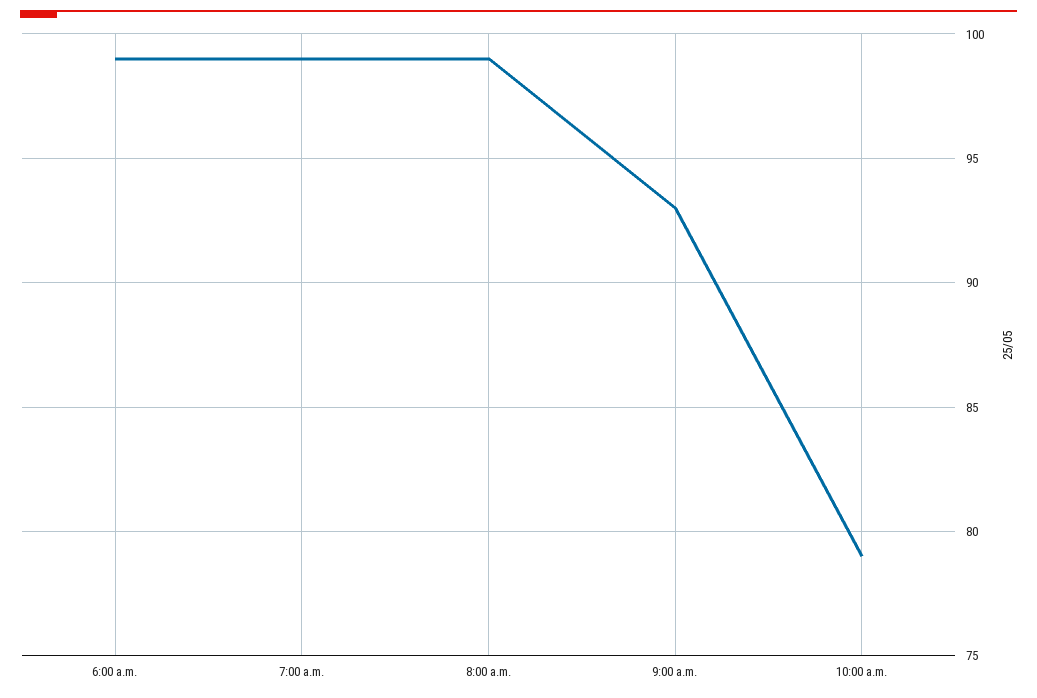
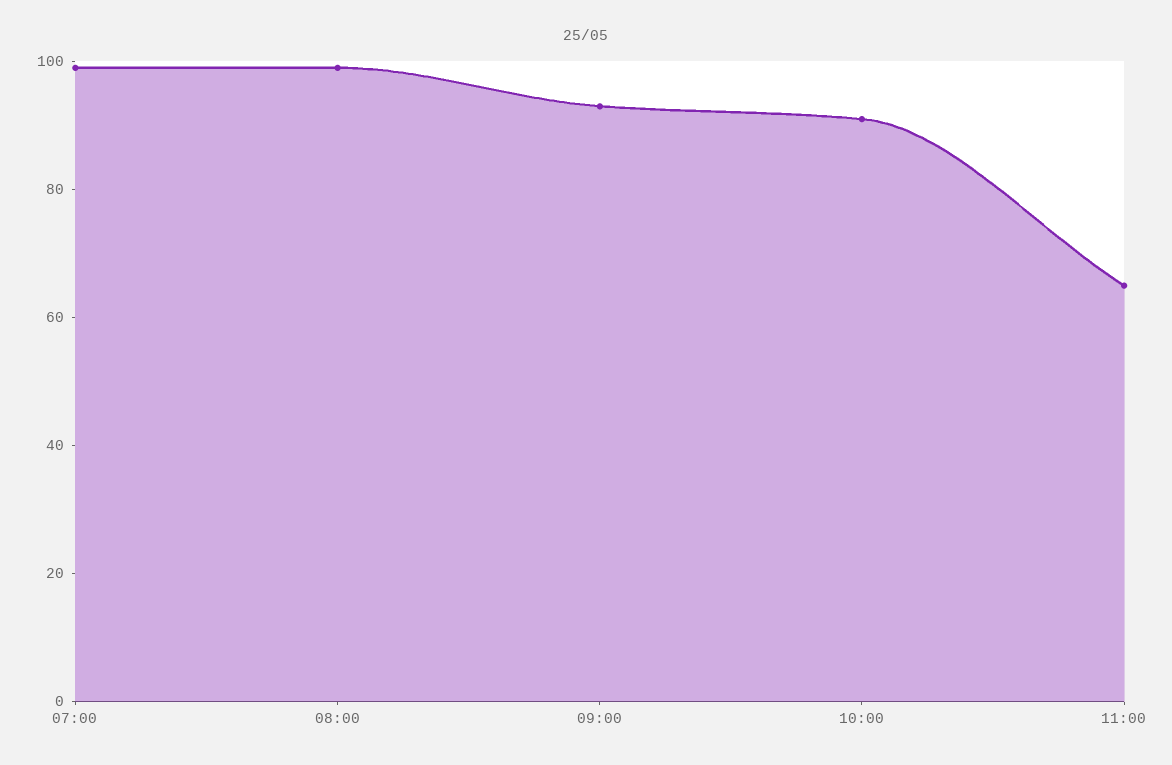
6:00 a.m.: 99 -> none
10:00 a.m.: 79 -> 90
11:00: none -> 65

